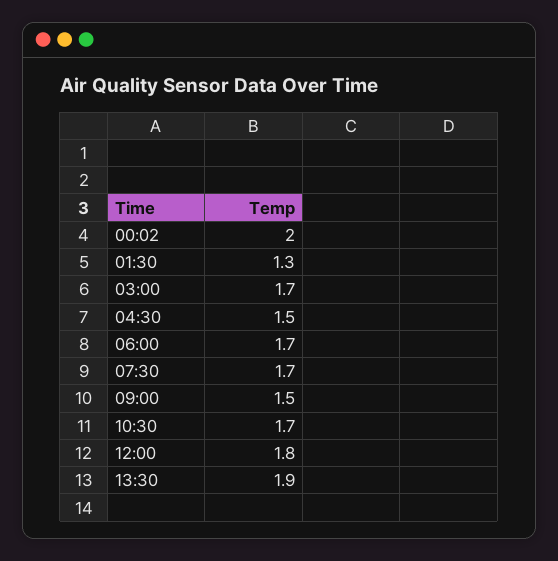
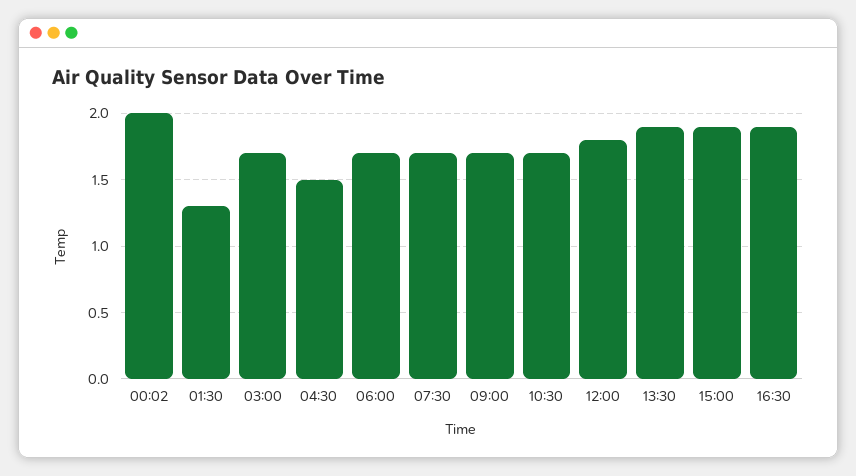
09:00: 1.5 -> 1.7
15:00: none -> 1.9
16:30: none -> 1.9

